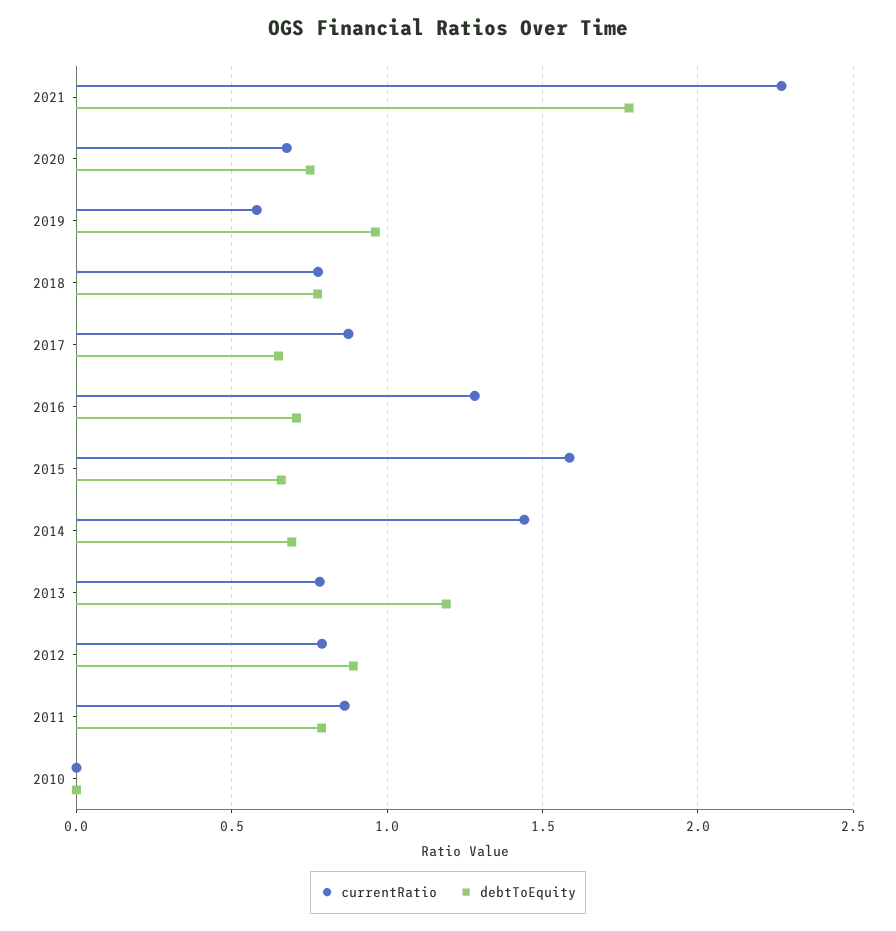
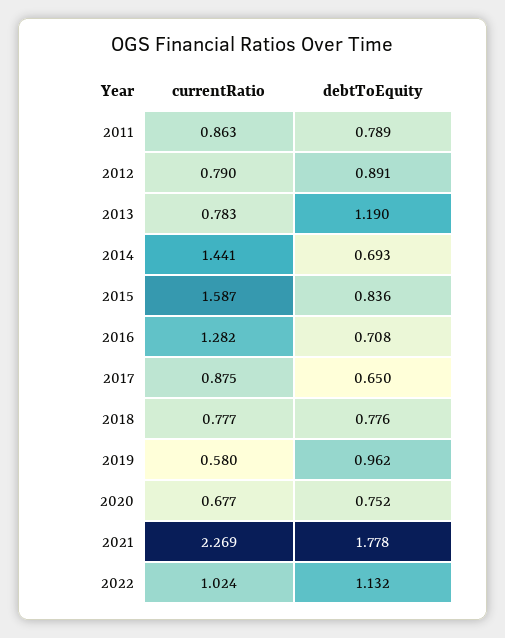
debtToEquity, 2015: 0.65 -> 0.836
currentRatio, 2010: 0 -> none
debtToEquity, 2010: 0 -> none
currentRatio, 2022: none -> 1.024
debtToEquity, 2022: none -> 1.132

